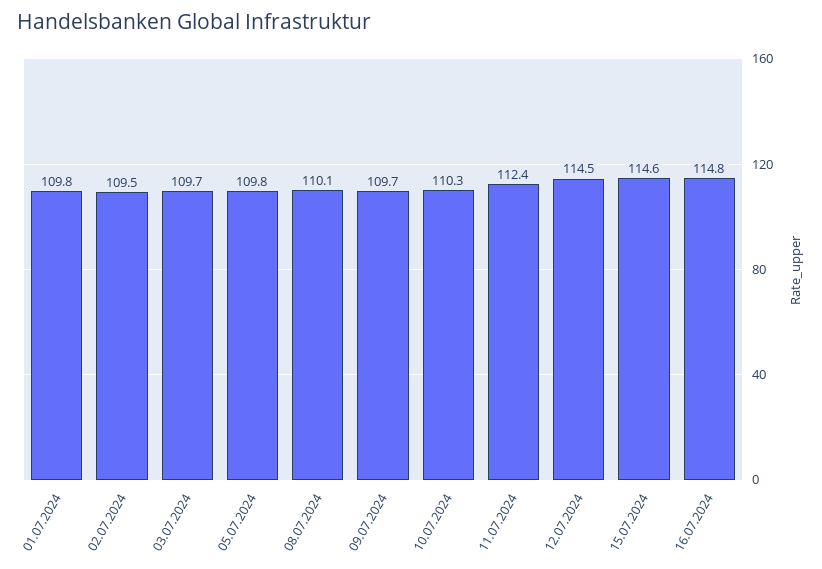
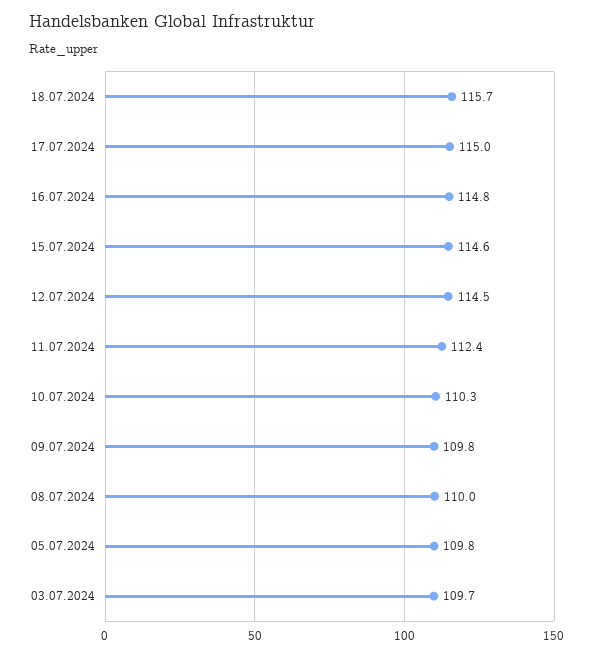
01.07.2024: 109.8 -> none
02.07.2024: 109.5 -> none
08.07.2024: 110.1 -> 110
09.07.2024: 109.7 -> 109.8
18.07.2024: none -> 115.7
17.07.2024: none -> 115

